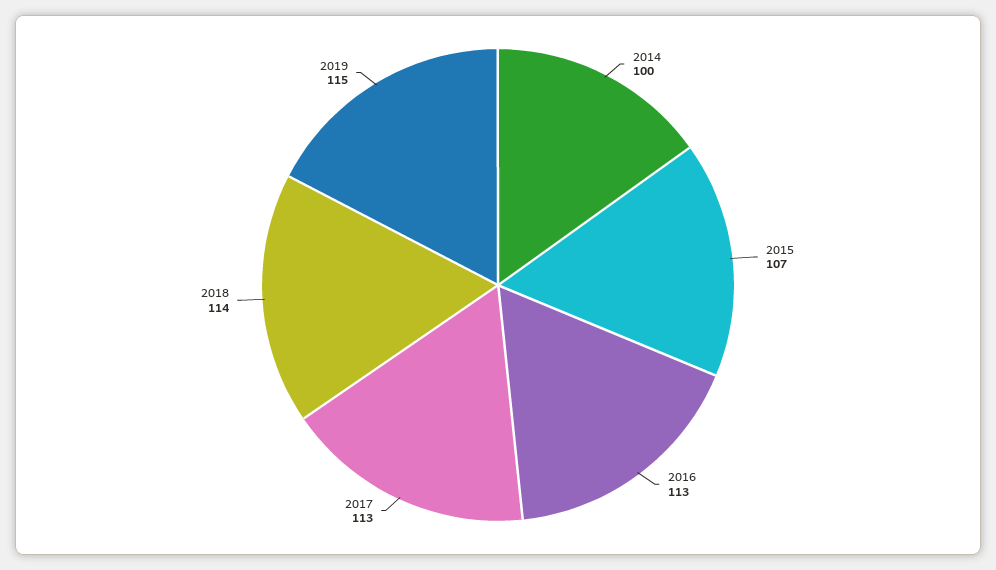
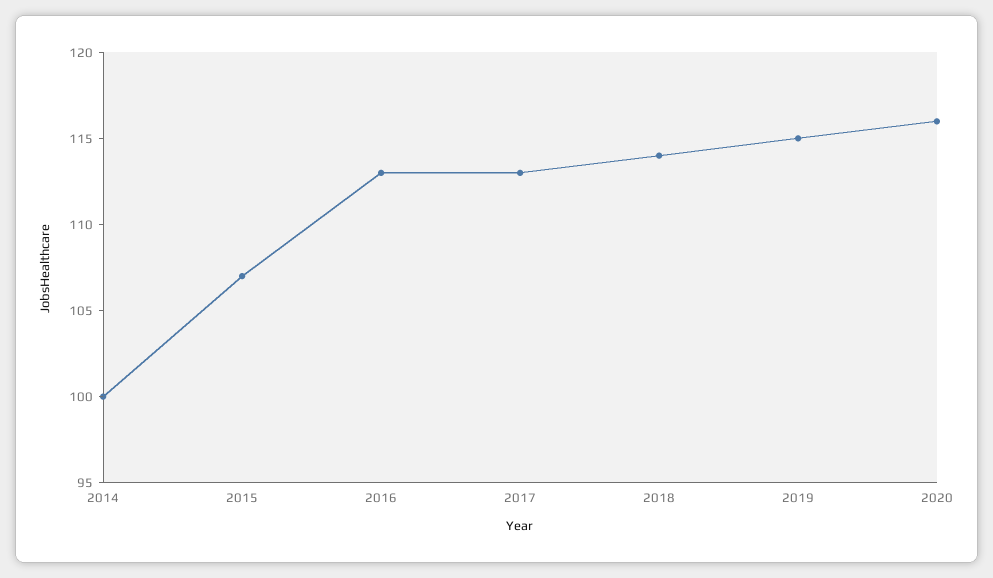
2020: none -> 116

